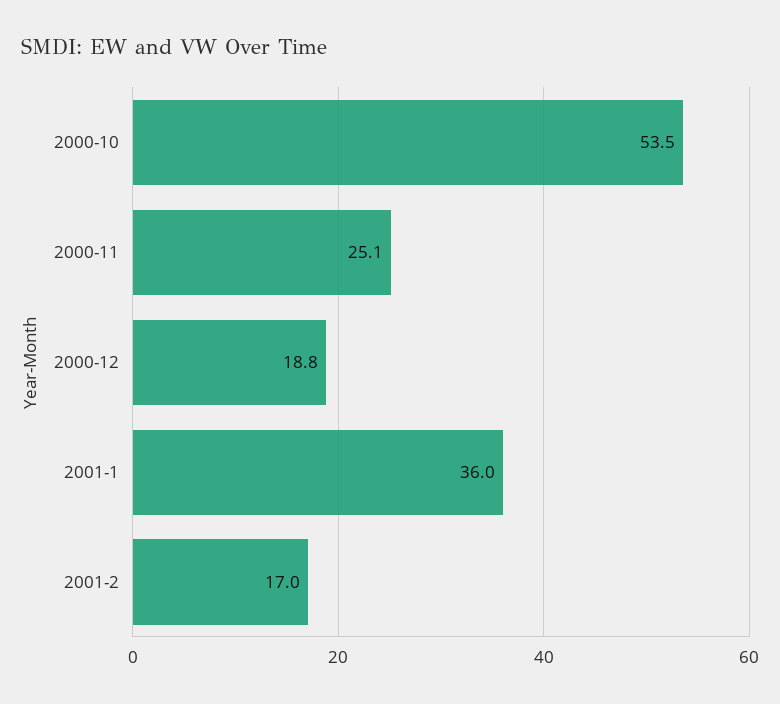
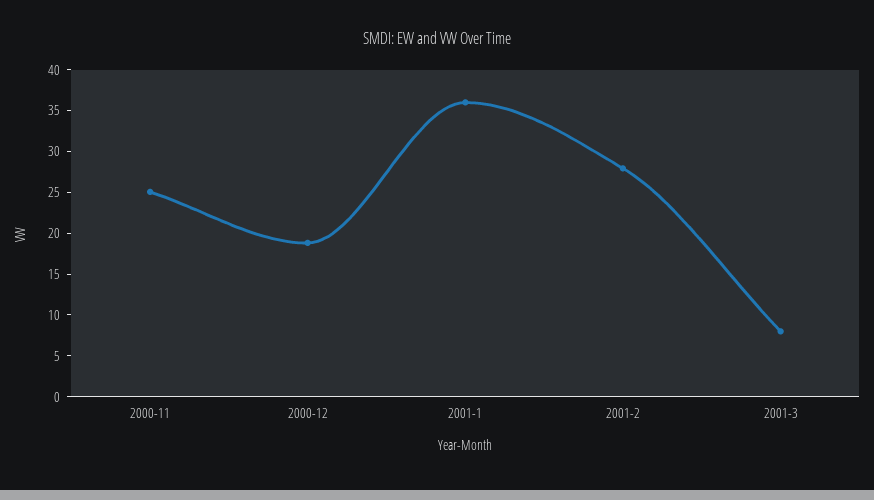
2000-10: 53.5 -> none
2001-2: 17 -> 28
2001-3: none -> 8

